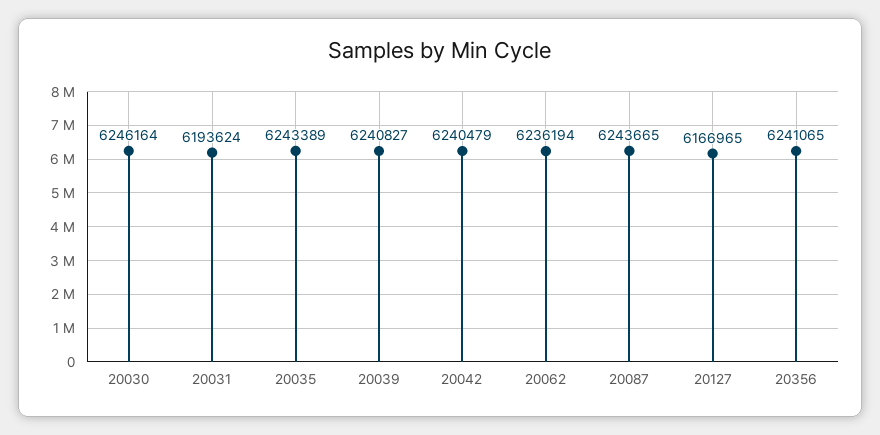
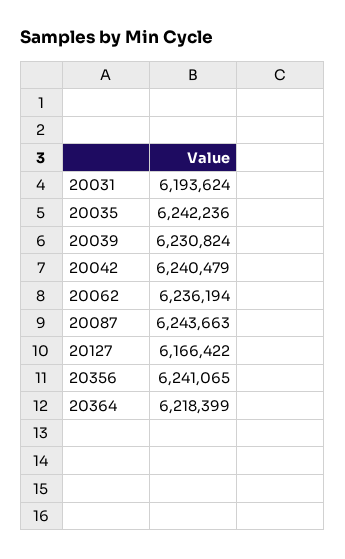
20030: 6246164 -> none
20035: 6243389 -> 6242236
20039: 6240827 -> 6230824
20087: 6243665 -> 6243663
20127: 6166965 -> 6166422
20364: none -> 6218399

